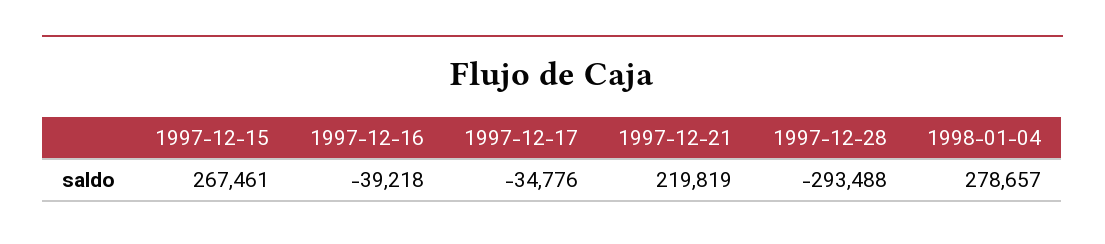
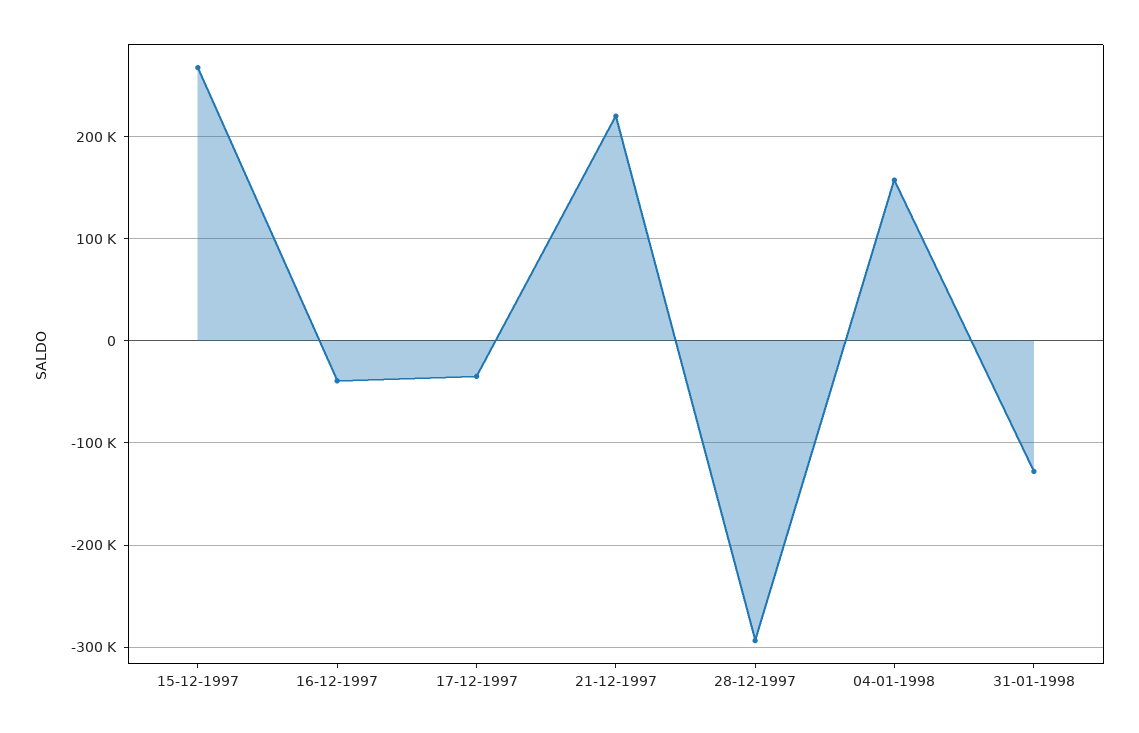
1998-01-04: 278657 -> 160000
31-01-1998: none -> -130000

